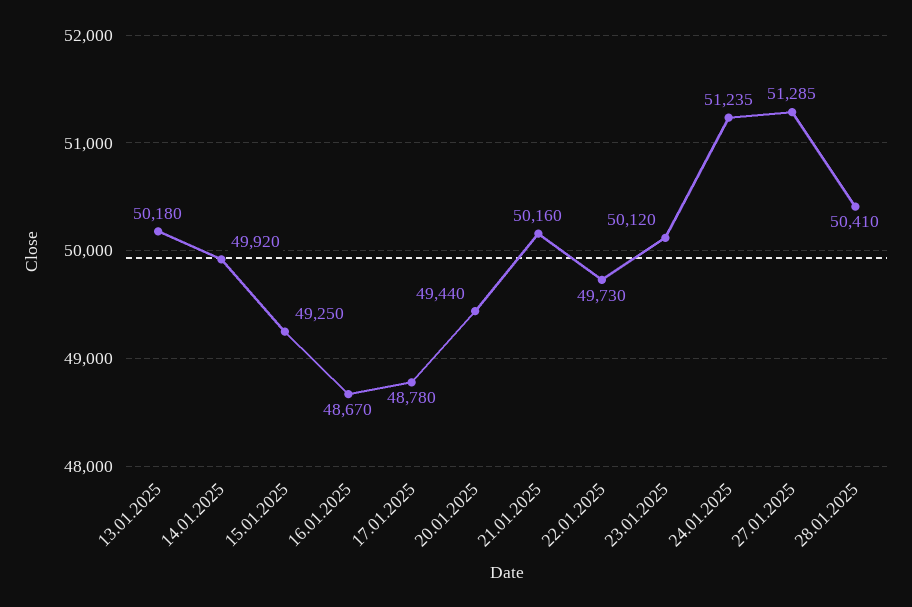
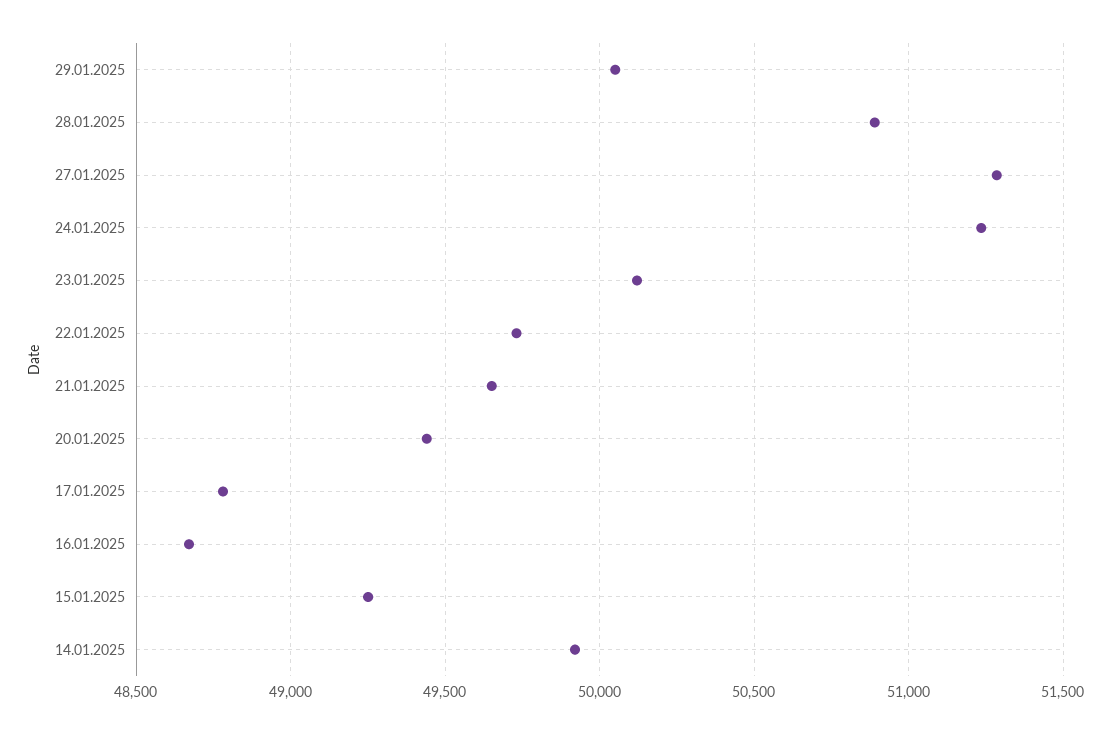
13.01.2025: 50180 -> none
21.01.2025: 50160 -> 49650
28.01.2025: 50410 -> 50900
29.01.2025: none -> 50050

